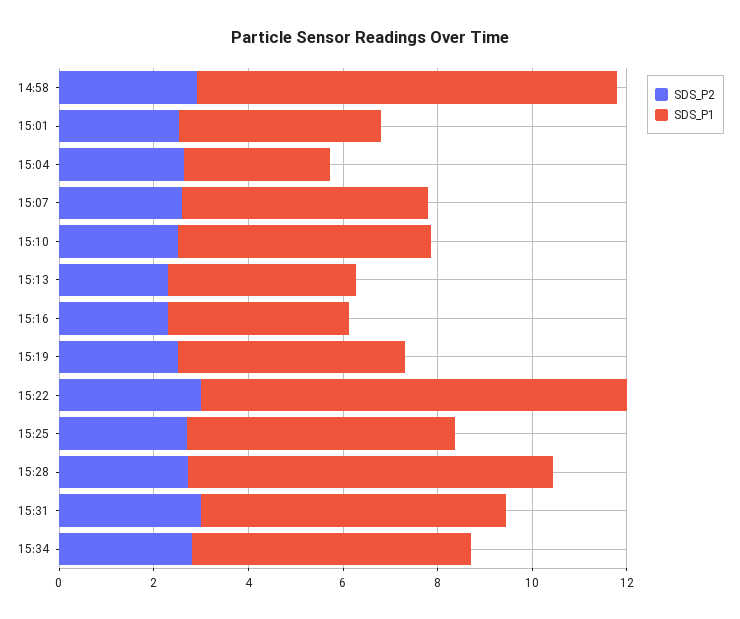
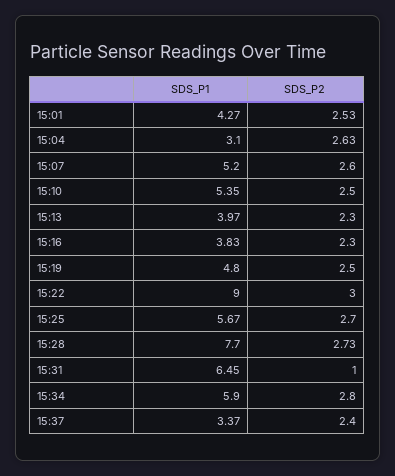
SDS_P2, 14:58: 3 -> none
SDS_P1, 14:58: 9 -> none
SDS_P2, 15:31: 3 -> 1
SDS_P1, 15:37: none -> 3.37
SDS_P2, 15:37: none -> 2.4

